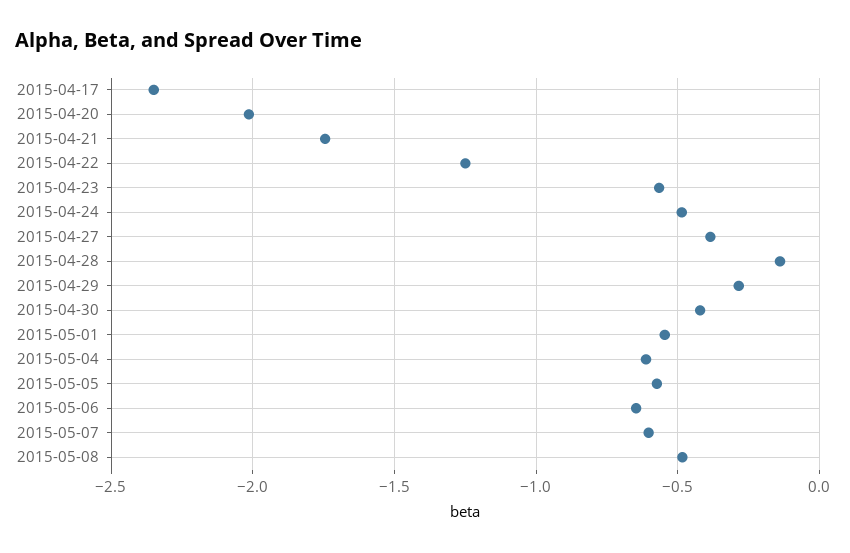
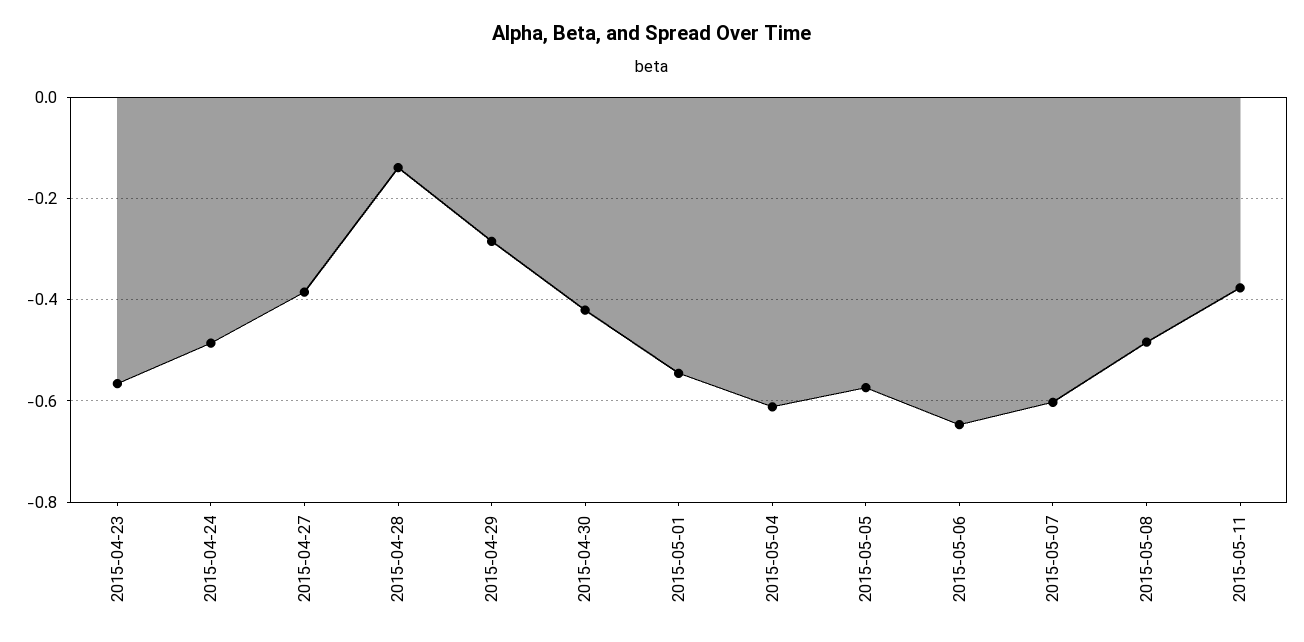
2015-04-17: -2.35 -> none
2015-04-20: -2 -> none
2015-04-21: -1.75 -> none
2015-04-22: -1.25 -> none
2015-05-11: none -> -0.38

